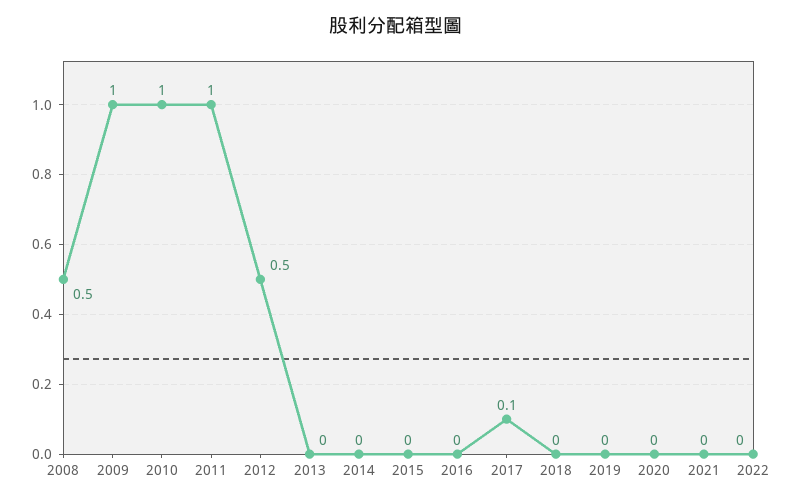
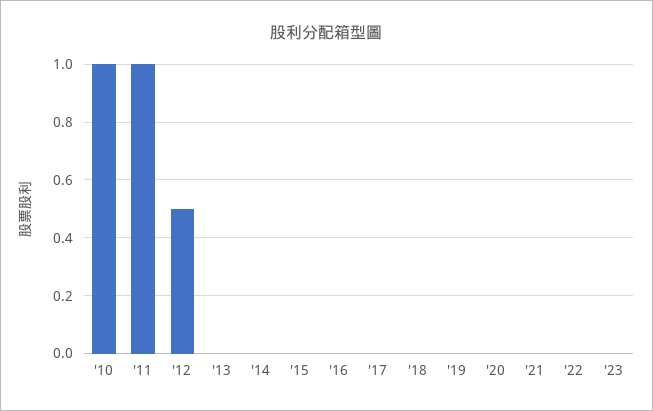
2008: 0.5 -> none
2009: 1 -> none
2017: 0.1 -> 0
'23: none -> 0

